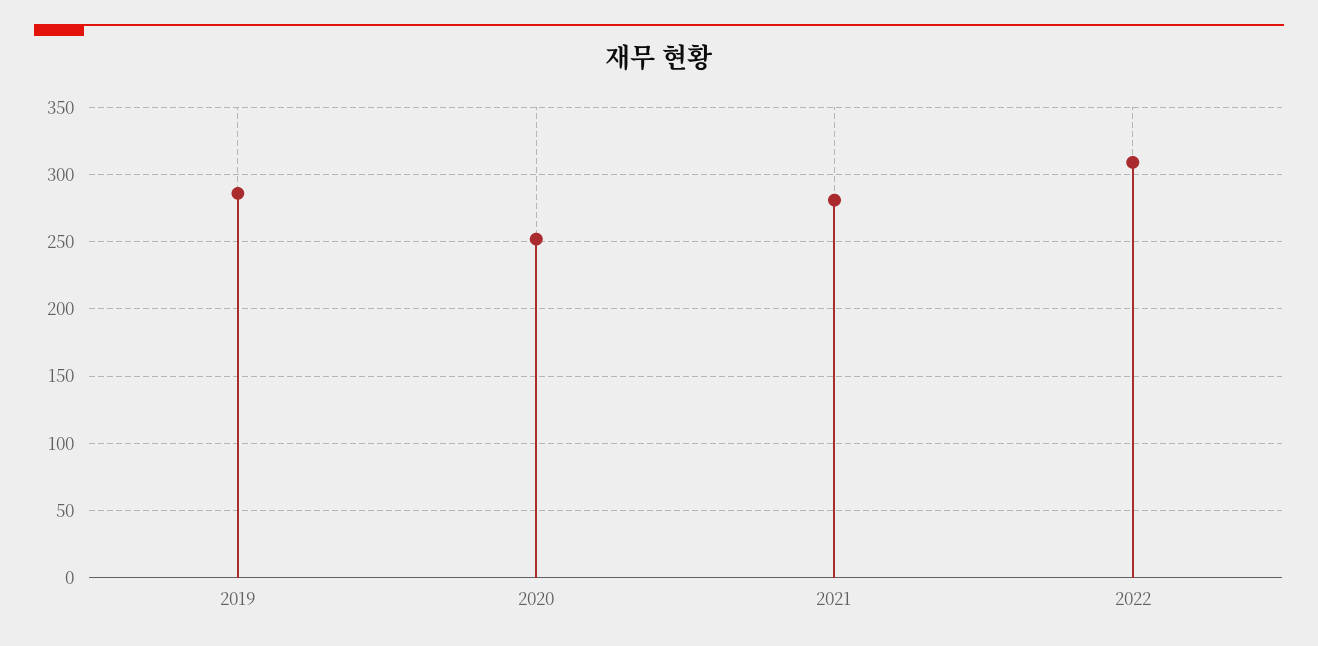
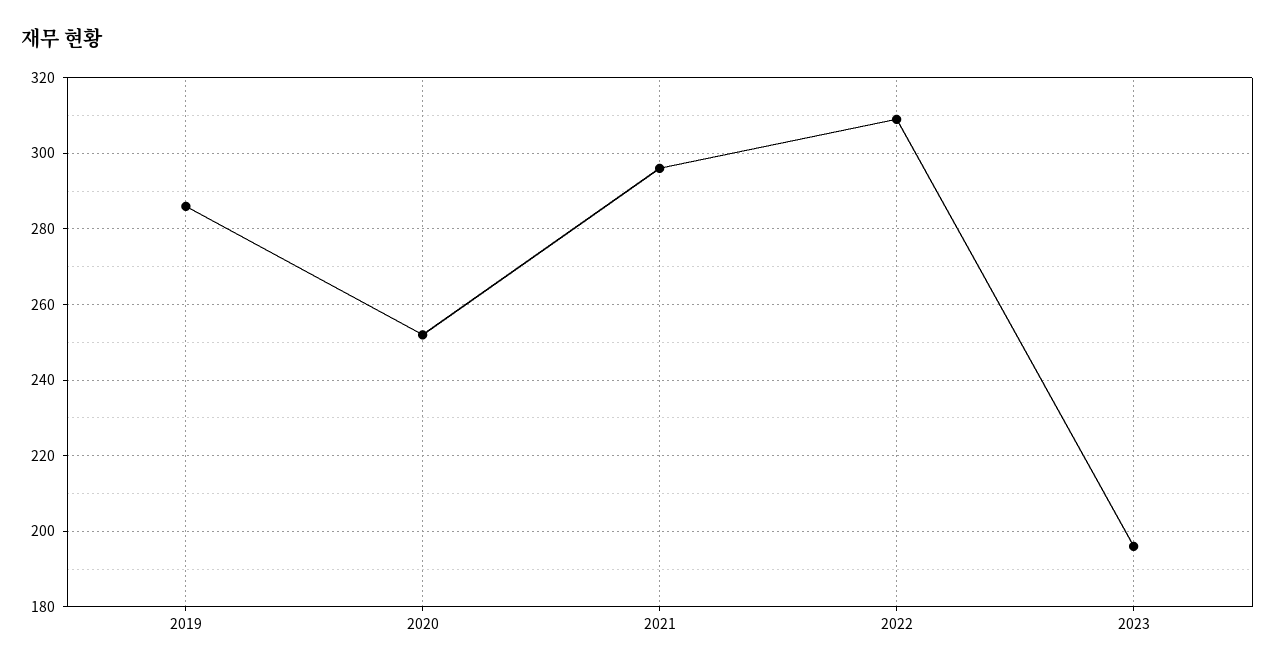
2021: 280 -> 295
2023: none -> 195

